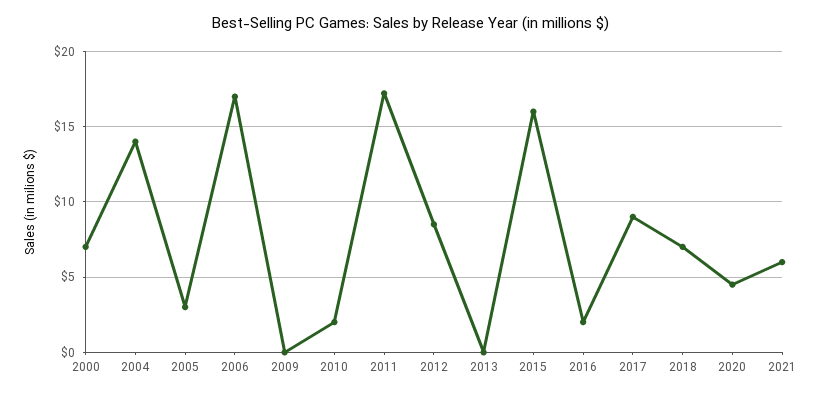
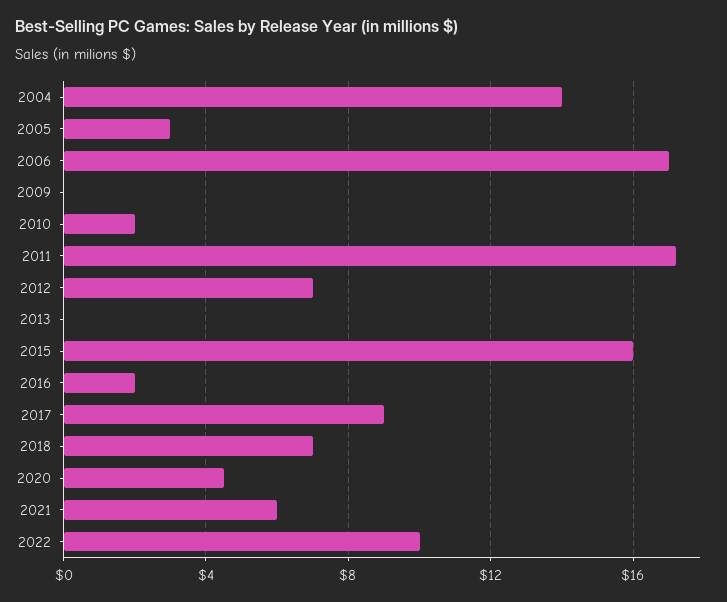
2000: 7 -> none
2012: 8.5 -> 7
2022: none -> 10

